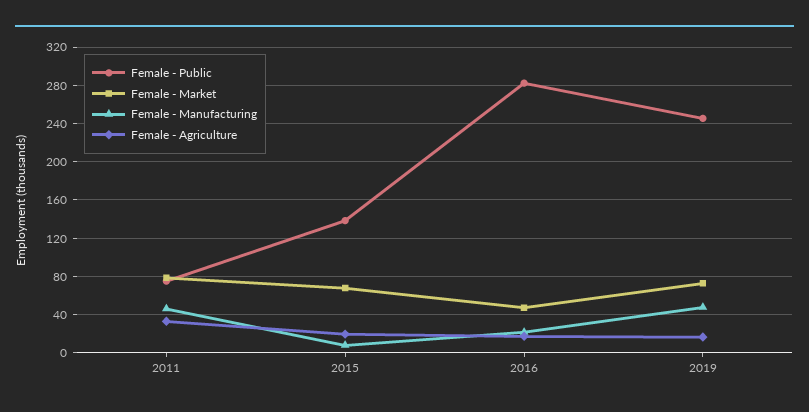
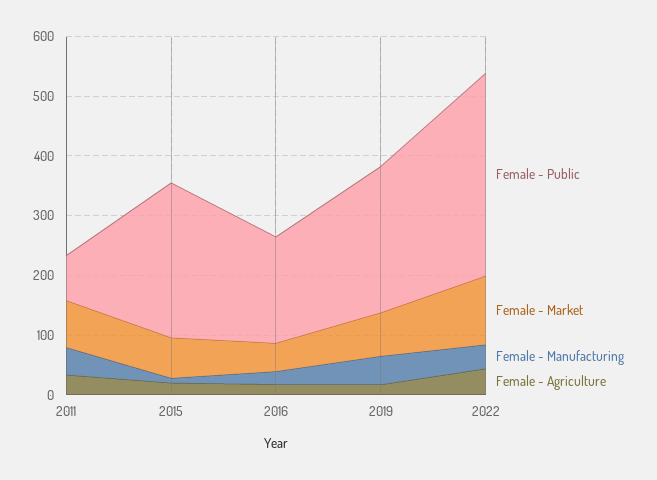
Female - Public, 2015: 140 -> 260
Female - Public, 2016: 280 -> 180
Female - Public, 2022: none -> 340
Female - Market, 2022: none -> 120
Female - Manufacturing, 2022: none -> 40
Female - Agriculture, 2022: none -> 40

